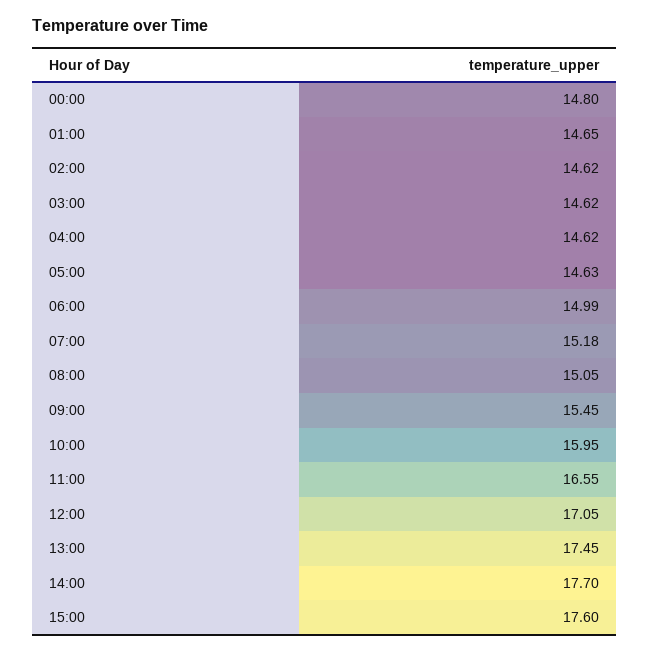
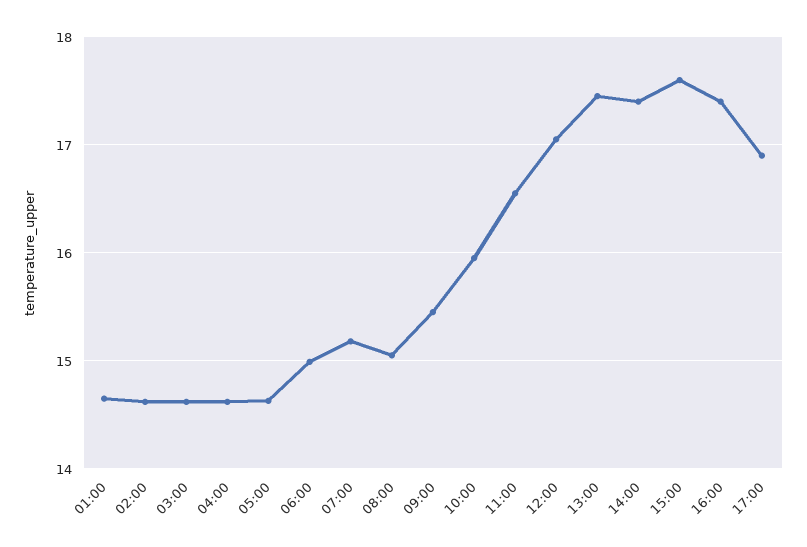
00:00: 14.8 -> none
14:00: 17.7 -> 17.4
16:00: none -> 17.4
17:00: none -> 16.9

